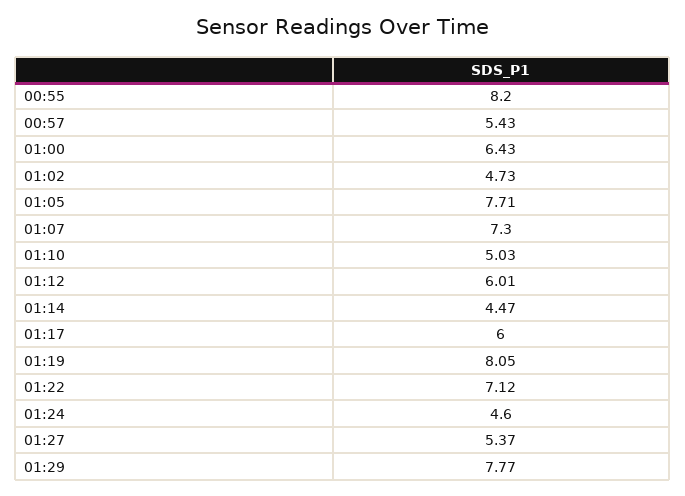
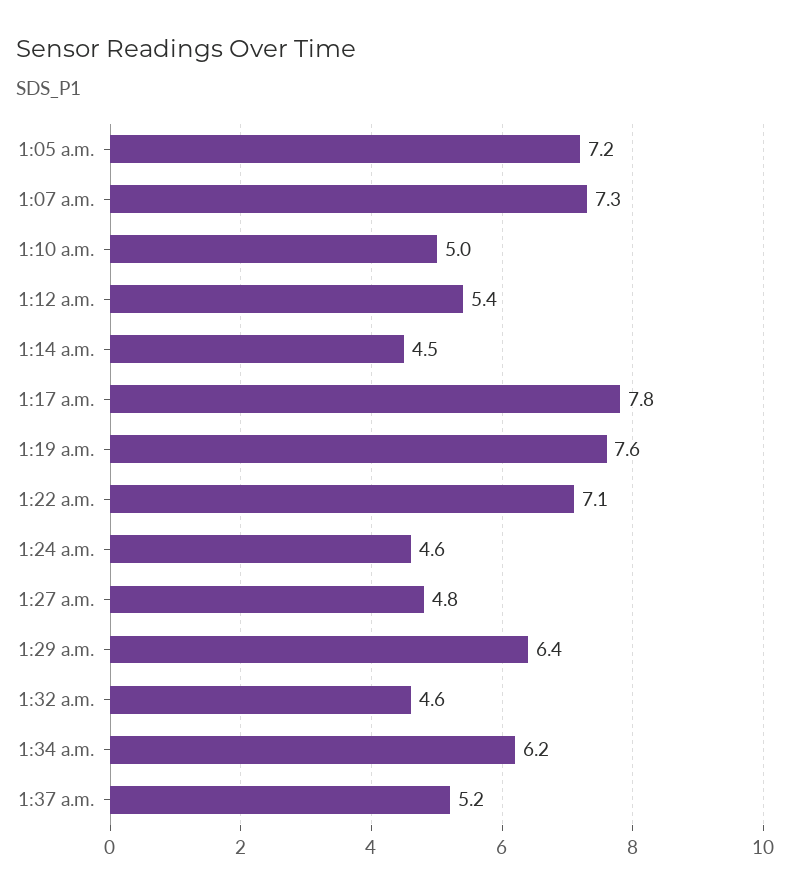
00:55: 8.2 -> none
00:57: 5.43 -> none
01:00: 6.43 -> none
01:02: 4.73 -> none
01:05: 7.71 -> 7.2
01:12: 6.01 -> 5.4
01:17: 6 -> 7.8
01:19: 8.05 -> 7.6
01:27: 5.37 -> 4.8
01:29: 7.77 -> 6.4
1:32 a.m.: none -> 4.6
1:34 a.m.: none -> 6.2
1:37 a.m.: none -> 5.2

